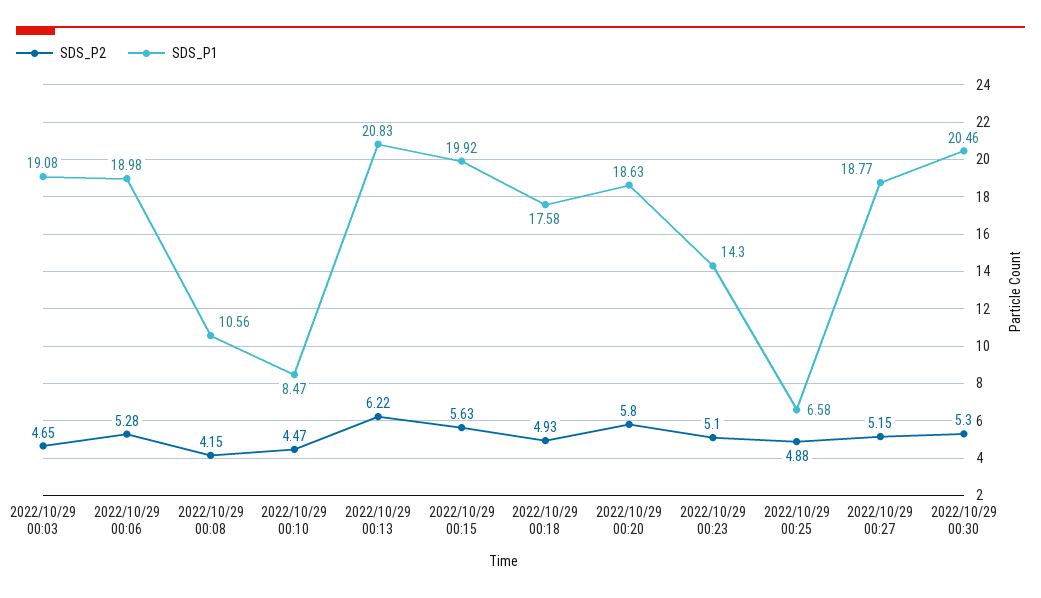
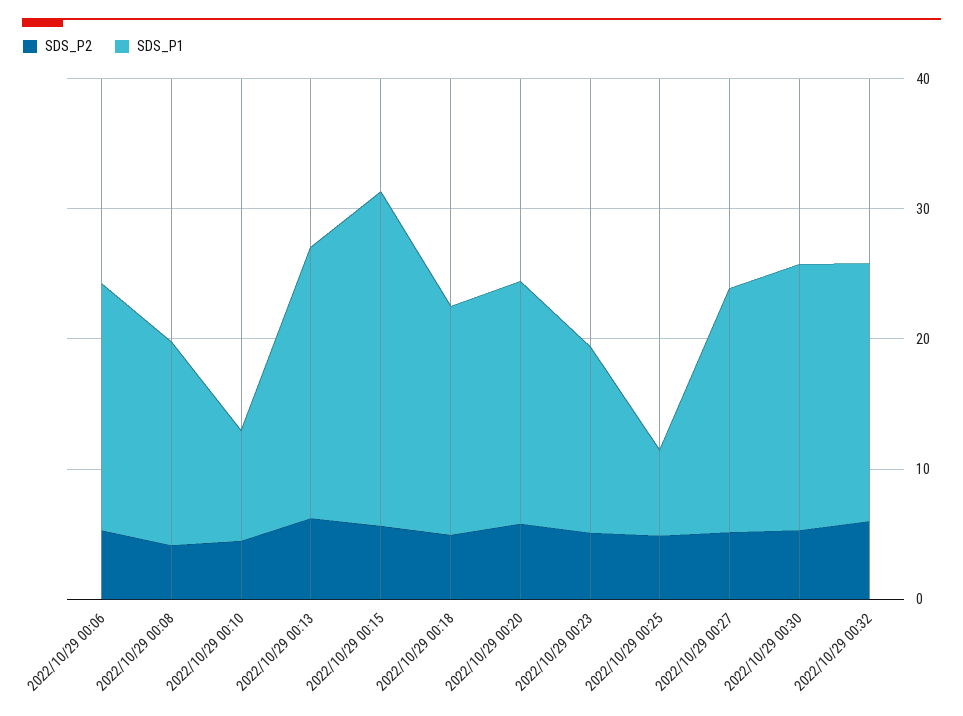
SDS_P2, 2022/10/29 00:03: 4.65 -> none
SDS_P1, 2022/10/29 00:03: 19.08 -> none
SDS_P1, 2022/10/29 00:08: 10.56 -> 16
SDS_P1, 2022/10/29 00:15: 19.92 -> 26
SDS_P2, 2022/10/29 00:32: none -> 6
SDS_P1, 2022/10/29 00:32: none -> 20

